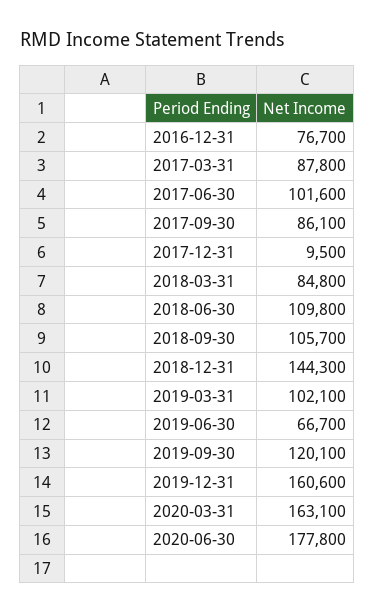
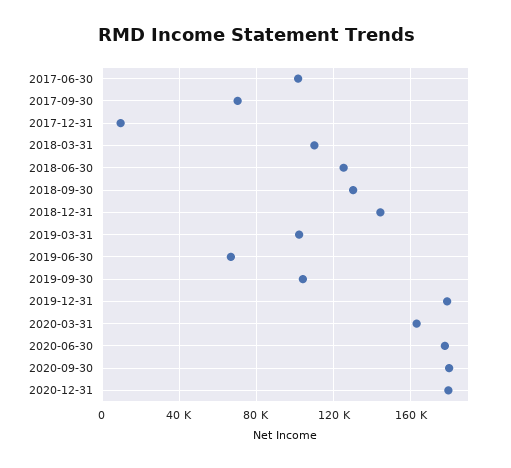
2016-12-31: 76700 -> none
2017-03-31: 87800 -> none
2017-09-30: 86100 -> 70000
2018-03-31: 84800 -> 110000
2018-06-30: 109800 -> 125000
2018-09-30: 105700 -> 130000
2019-09-30: 120100 -> 105000
2019-12-31: 160600 -> 180000
2020-09-30: none -> 180000
2020-12-31: none -> 180000

